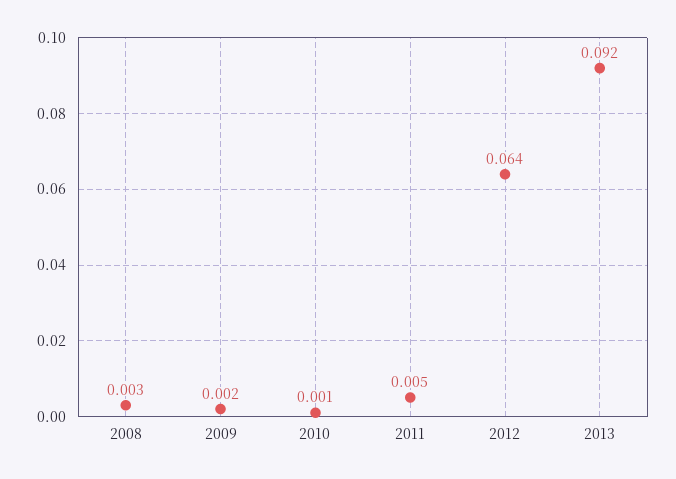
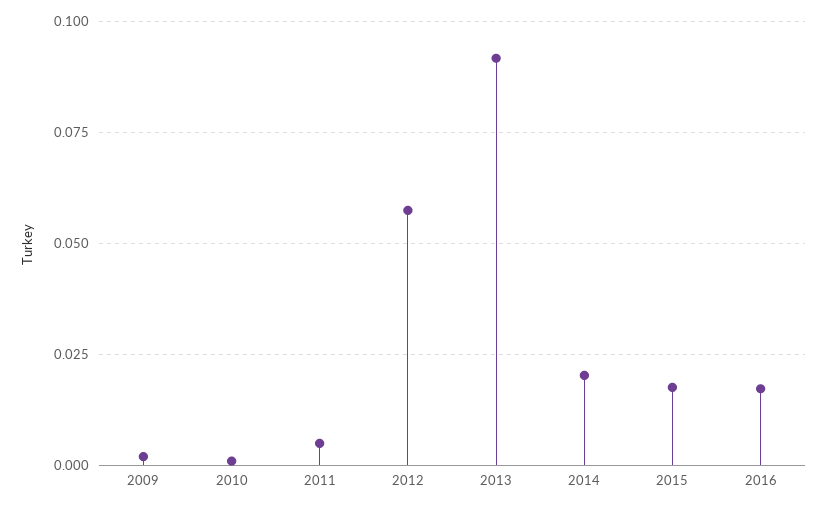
2008: 0.003 -> none
2012: 0.064 -> 0.0575
2014: none -> 0.02
2015: none -> 0.0175
2016: none -> 0.0175

